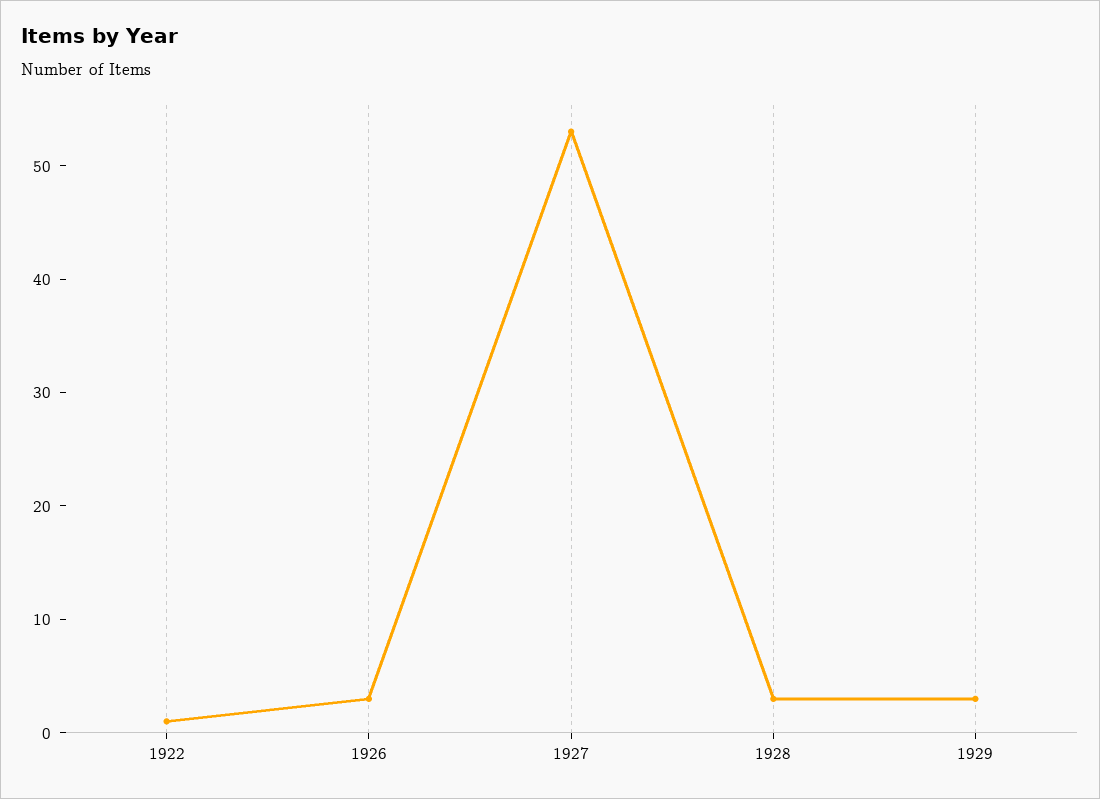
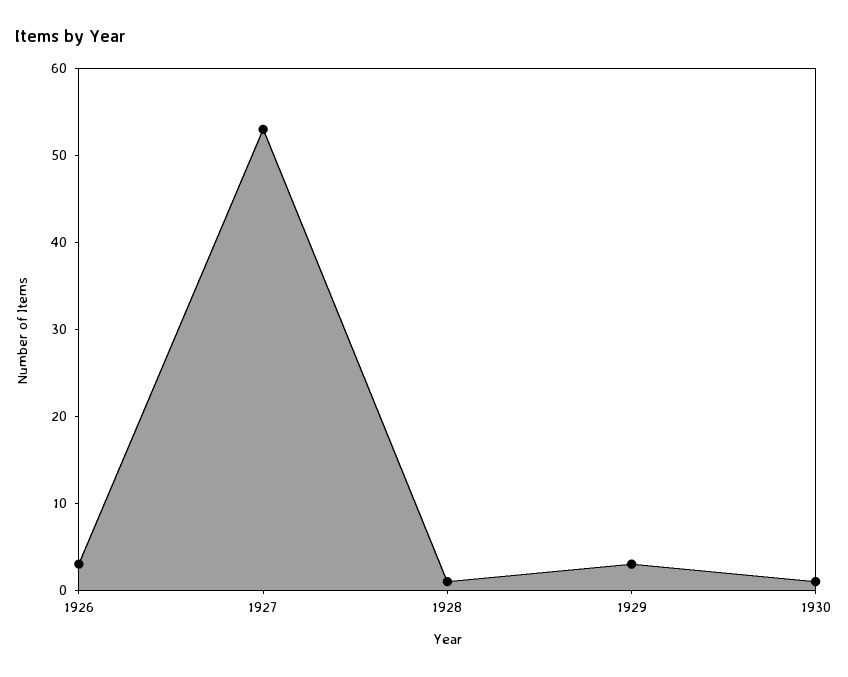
1922: 1 -> none
1928: 3 -> 1
1930: none -> 1

